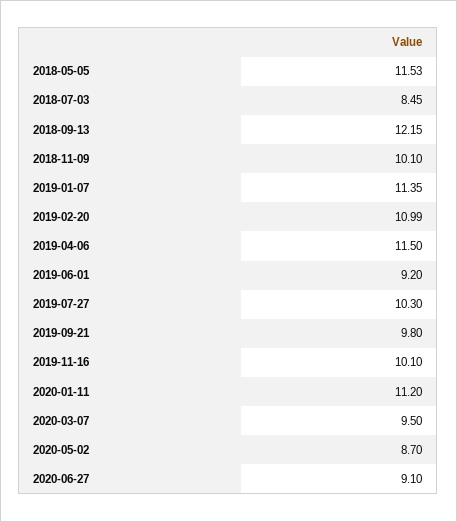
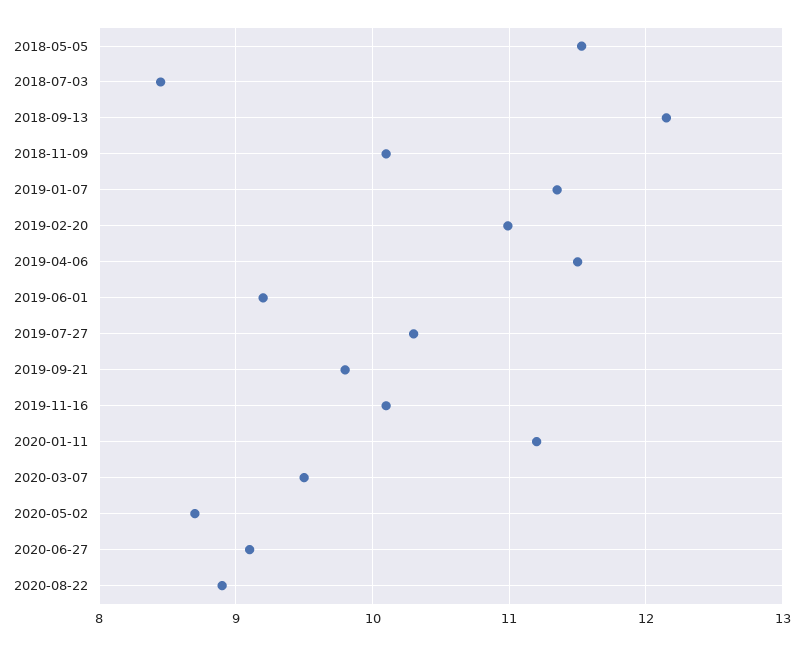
2020-08-22: none -> 8.9

